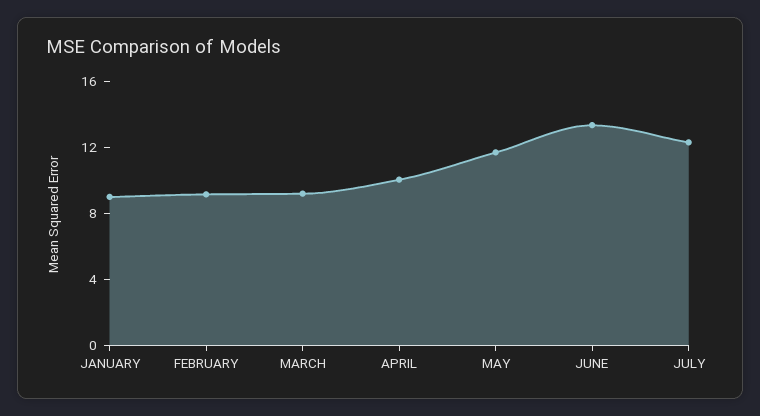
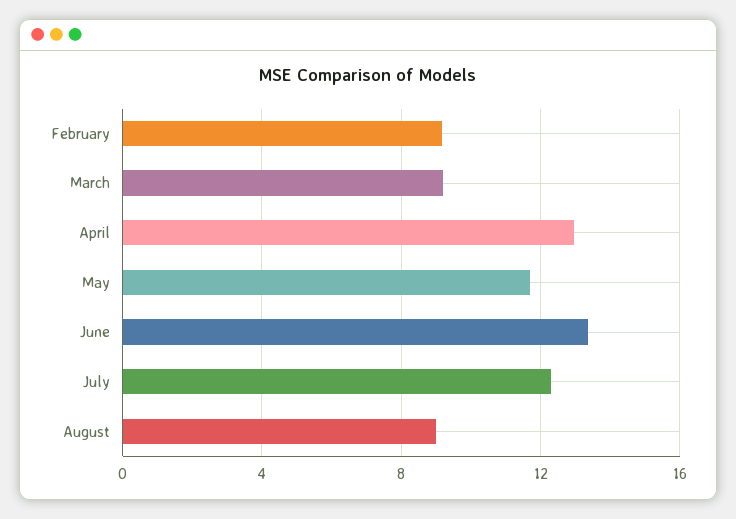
JANUARY: 9 -> none
APRIL: 10 -> 13
August: none -> 9

